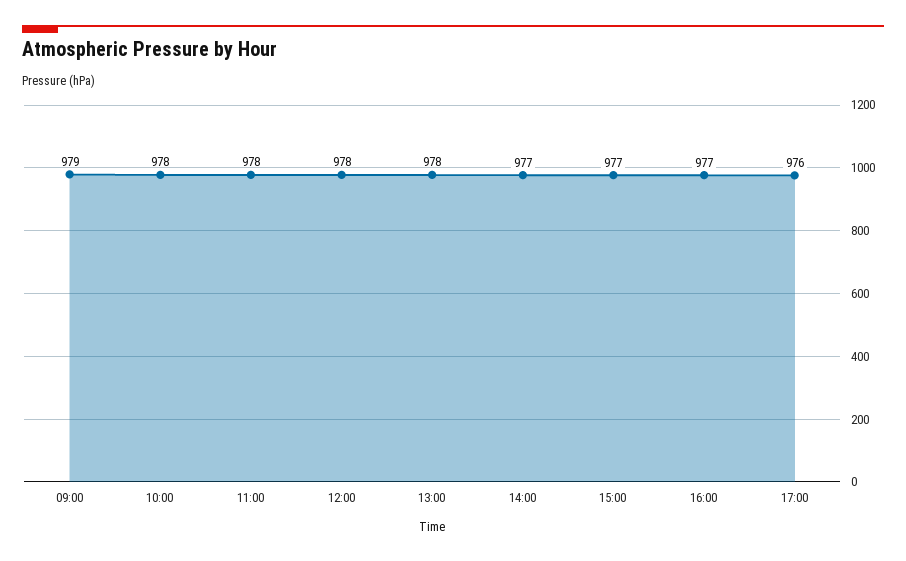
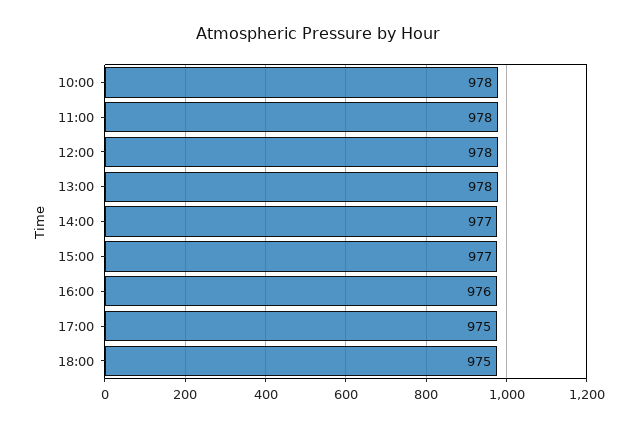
09:00: 979 -> none
16:00: 977 -> 976
17:00: 976 -> 975
18:00: none -> 975

